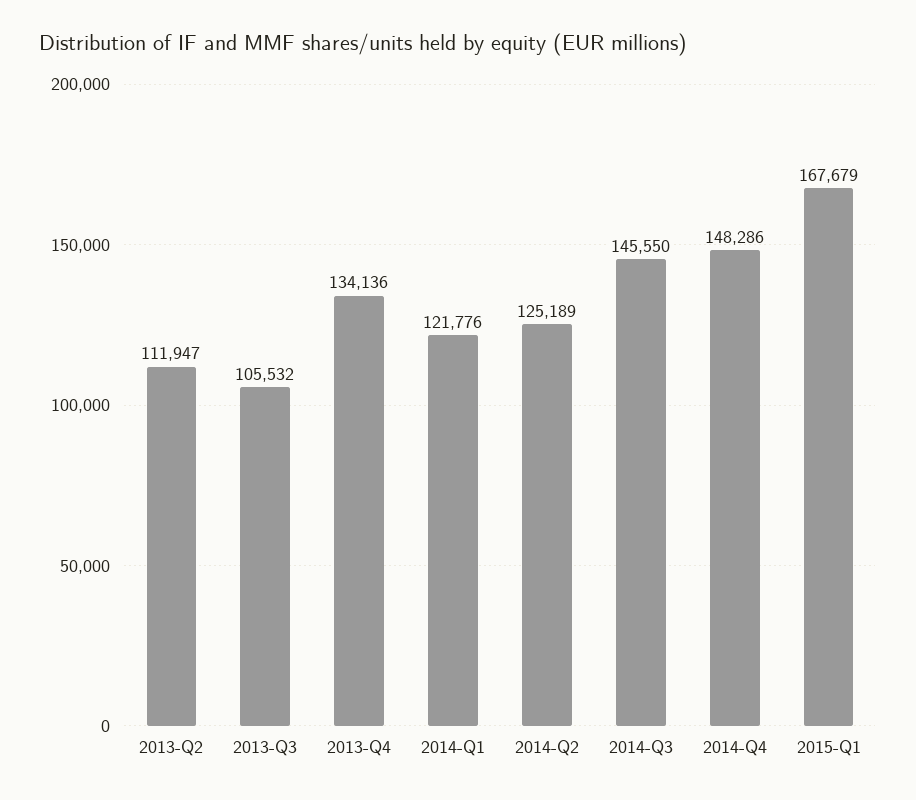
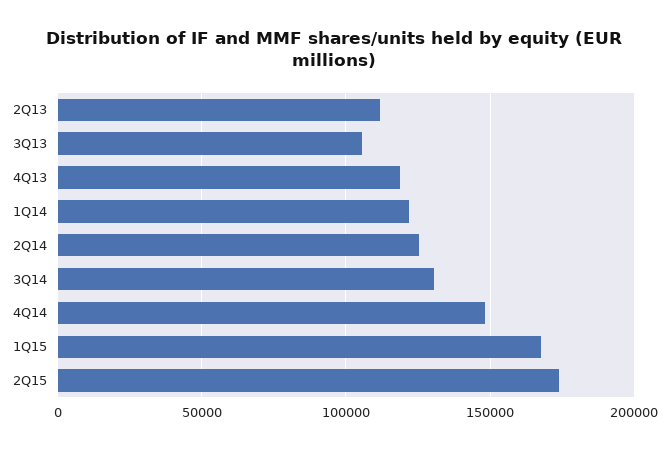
2013-Q4: 134136 -> 120000
2014-Q3: 145550 -> 130000
2Q15: none -> 175000

